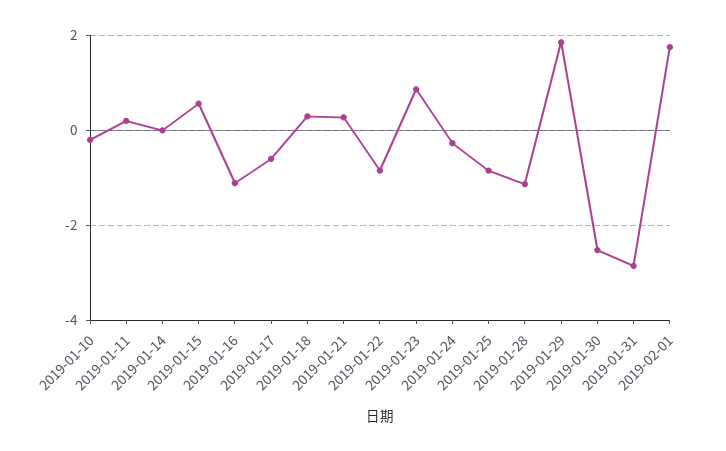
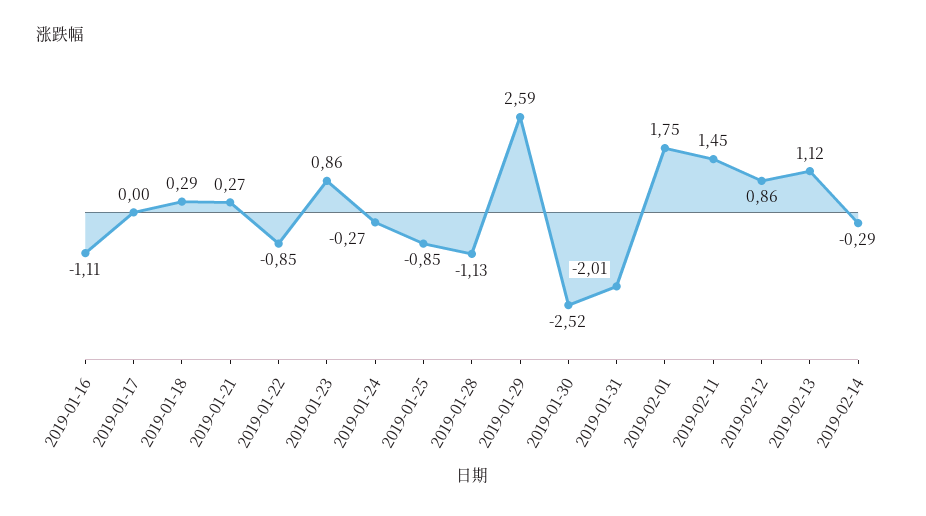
2019-01-10: -0.2 -> none
2019-01-11: 0.2 -> none
2019-01-14: 0 -> none
2019-01-15: 0.6 -> none
2019-01-17: -0.6 -> 0
2019-01-29: 1.8 -> 2.59
2019-01-31: -2.8 -> -2.01
2019-02-11: none -> 1.45
2019-02-12: none -> 0.86
2019-02-13: none -> 1.12
2019-02-14: none -> -0.29

